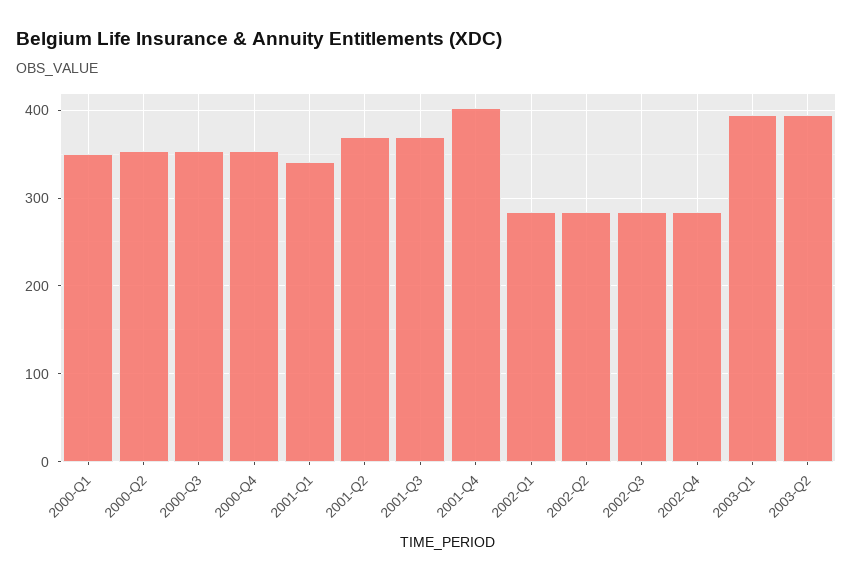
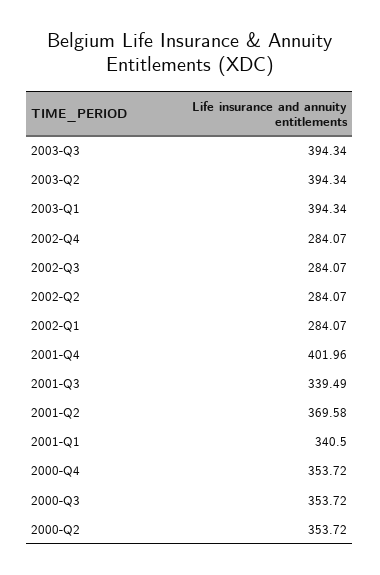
2000-Q1: 350 -> none
2001-Q3: 370 -> 339.49
2003-Q3: none -> 394.34

